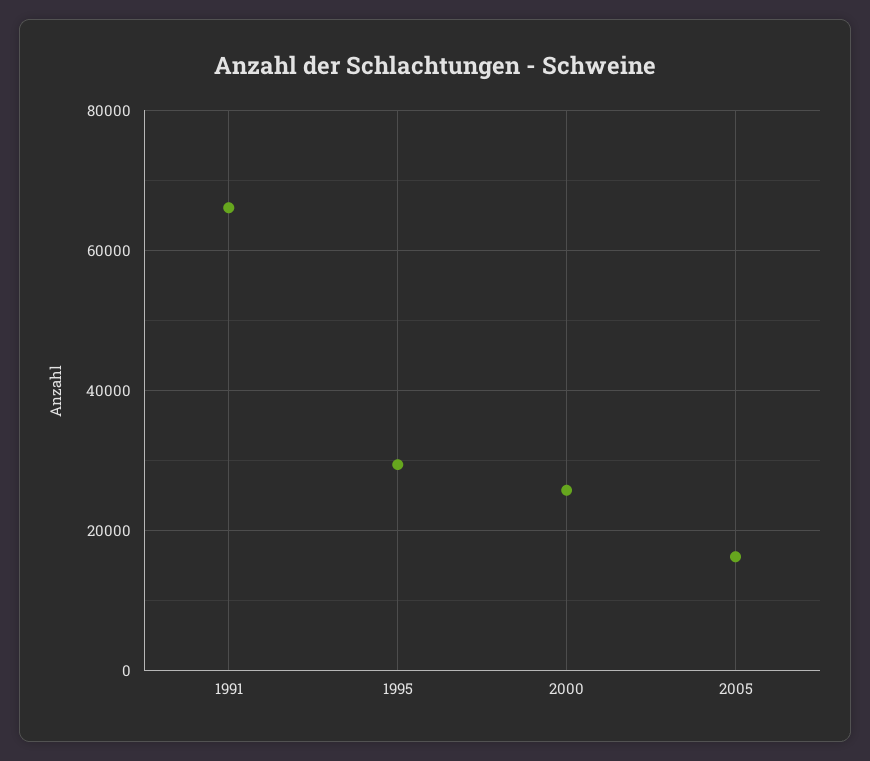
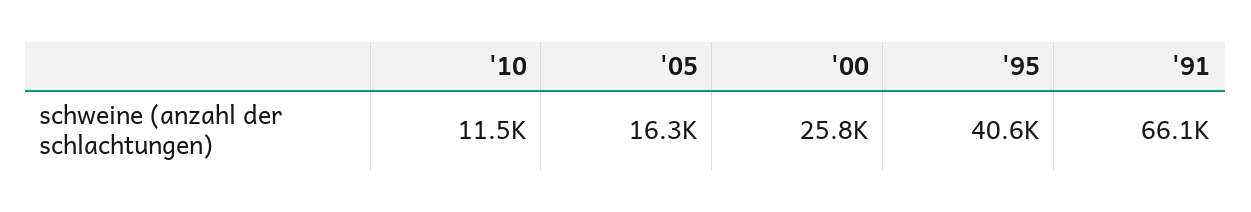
1995: 30000 -> 40600
'10: none -> 11500

